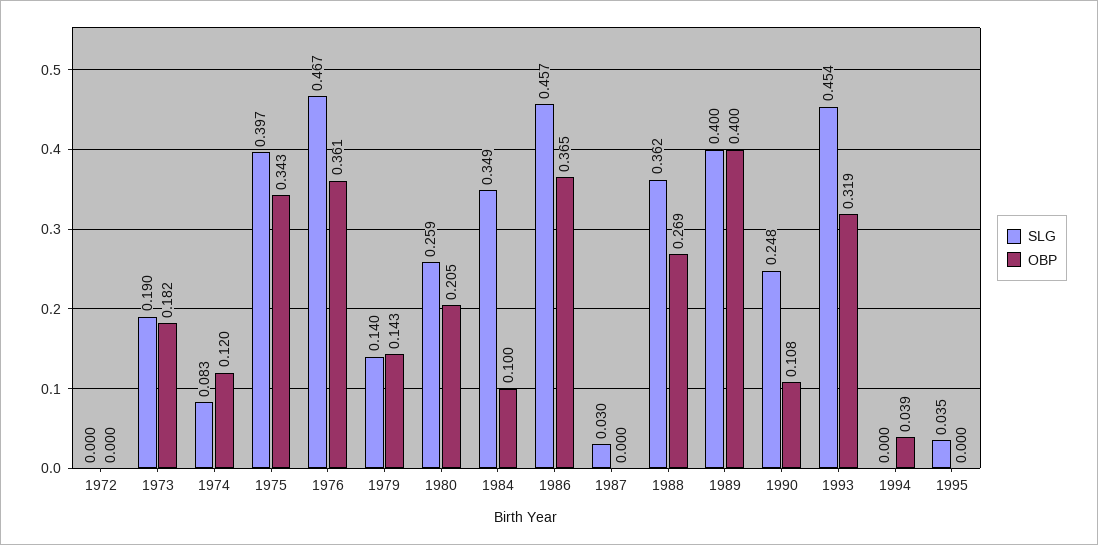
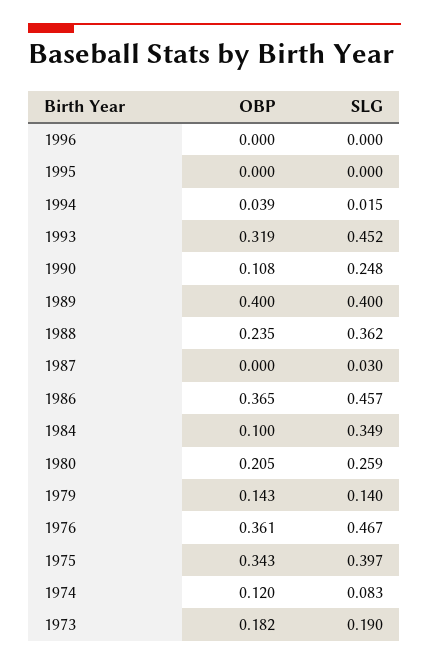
SLG, 1972: 0 -> none
OBP, 1972: 0 -> none
OBP, 1988: 0.269 -> 0.235
SLG, 1993: 0.454 -> 0.452
SLG, 1994: 0 -> 0.015
SLG, 1995: 0.035 -> 0
OBP, 1996: none -> 0
SLG, 1996: none -> 0

